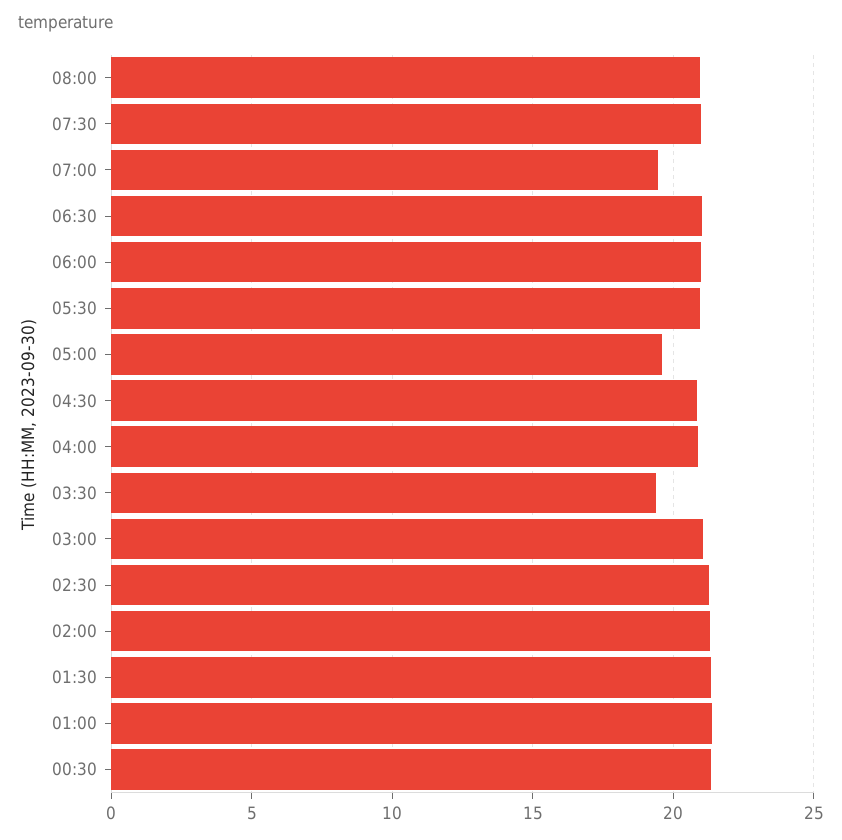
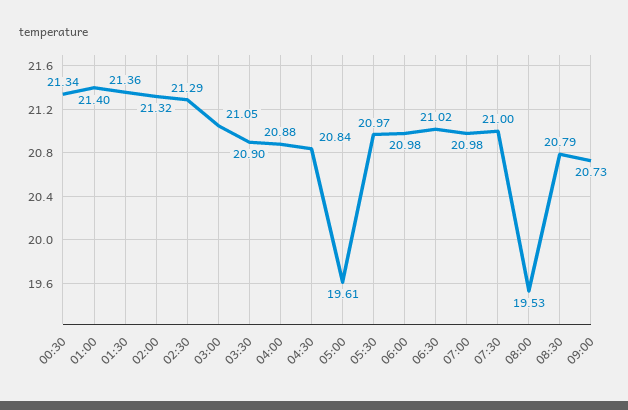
08:00: 21 -> 19.53
07:00: 19.5 -> 20.98
03:30: 19.5 -> 20.9
08:30: none -> 20.79
09:00: none -> 20.73

